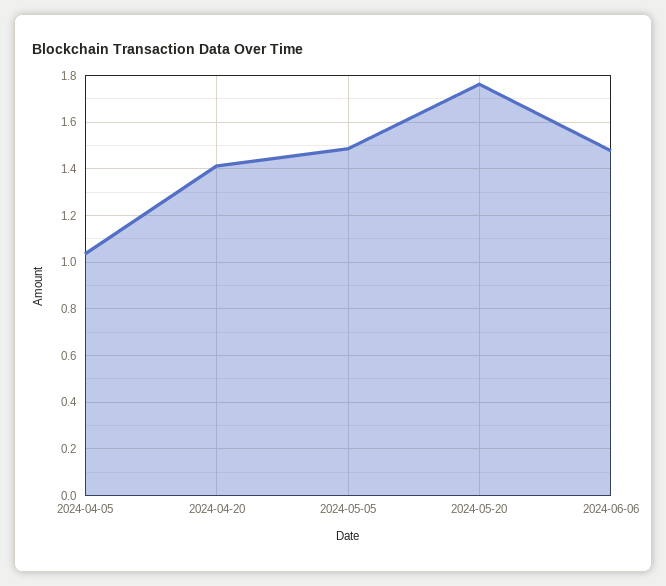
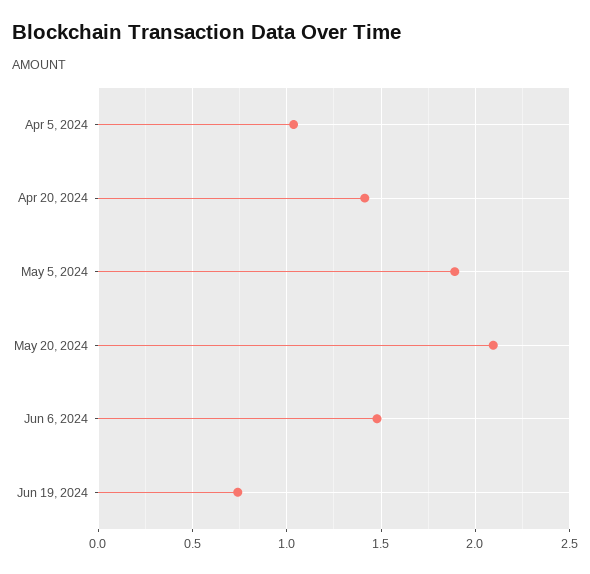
2024-05-05: 1.5 -> 1.9
2024-05-20: 1.75 -> 2.1
Jun 19, 2024: none -> 0.75

